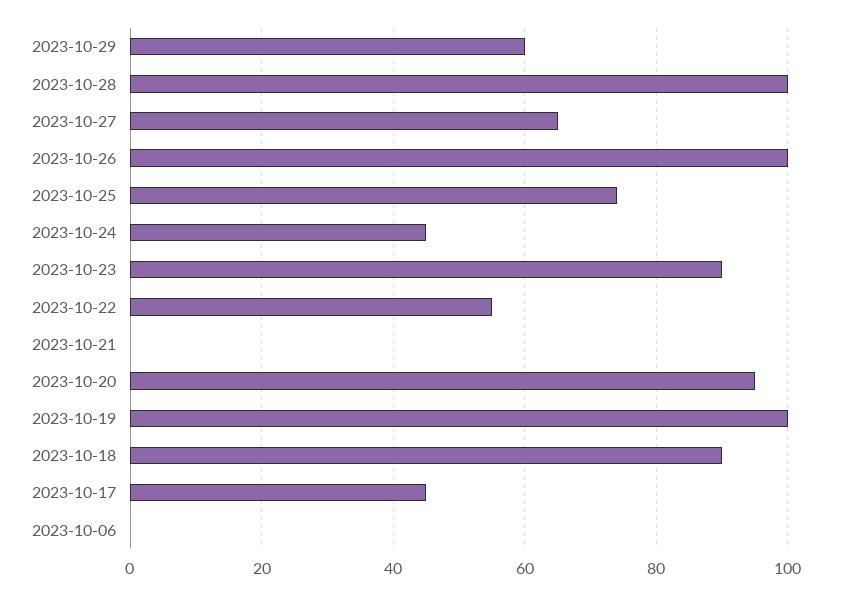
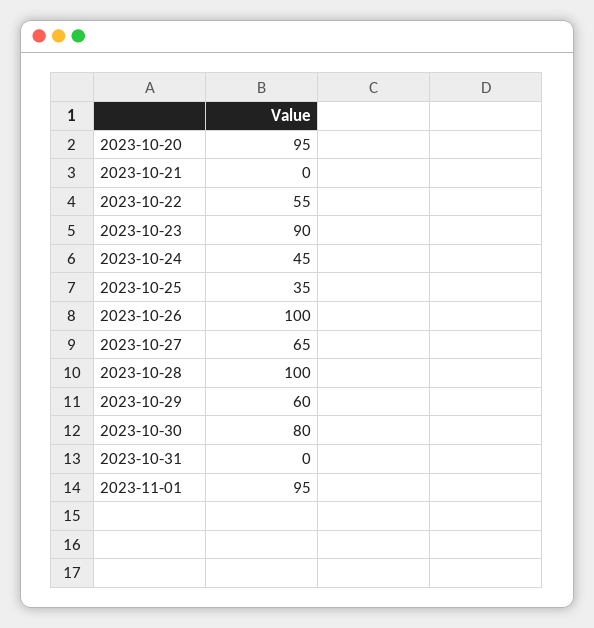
2023-10-25: 75 -> 35
2023-10-19: 100 -> none
2023-10-18: 90 -> none
2023-10-17: 45 -> none
2023-10-06: 0 -> none
2023-10-30: none -> 80
2023-10-31: none -> 0
2023-11-01: none -> 95

